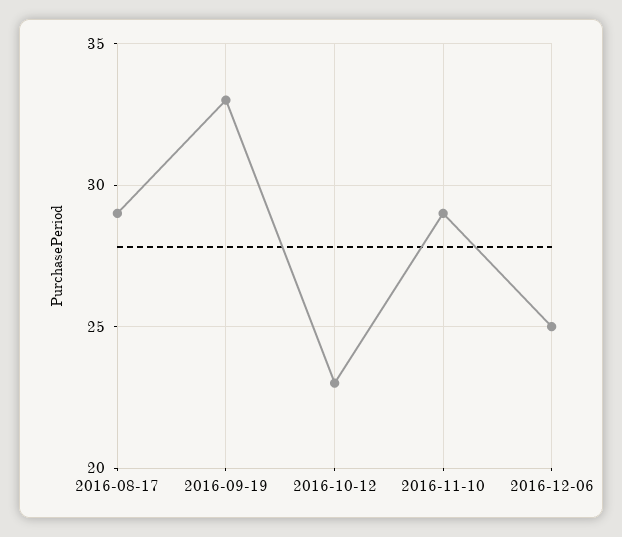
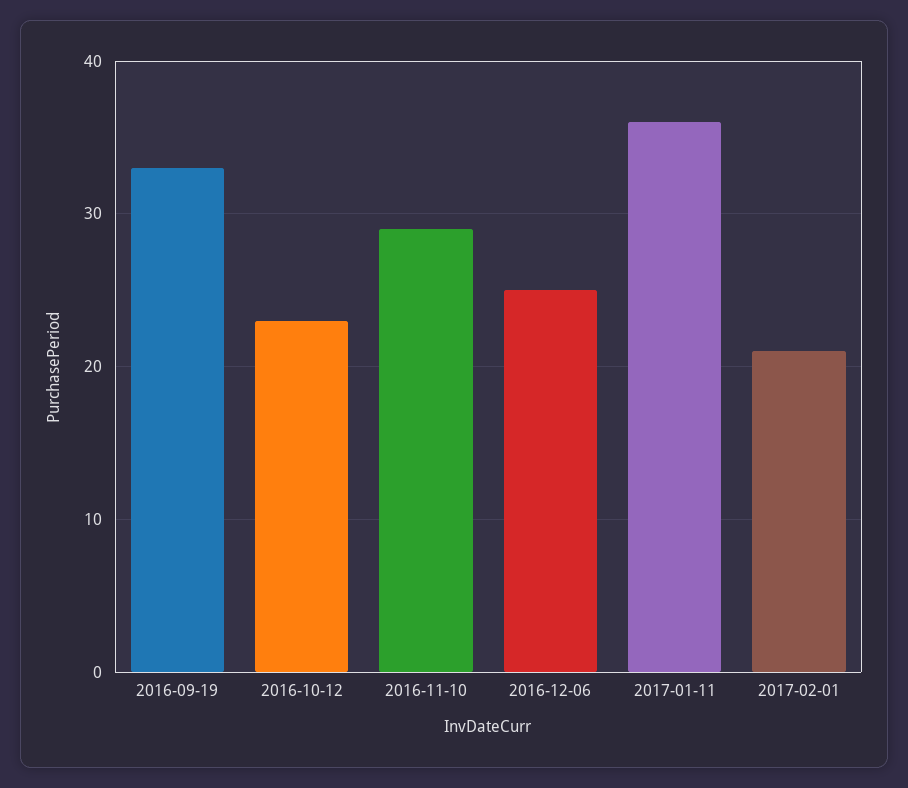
2016-08-17: 29 -> none
2017-01-11: none -> 36
2017-02-01: none -> 21

